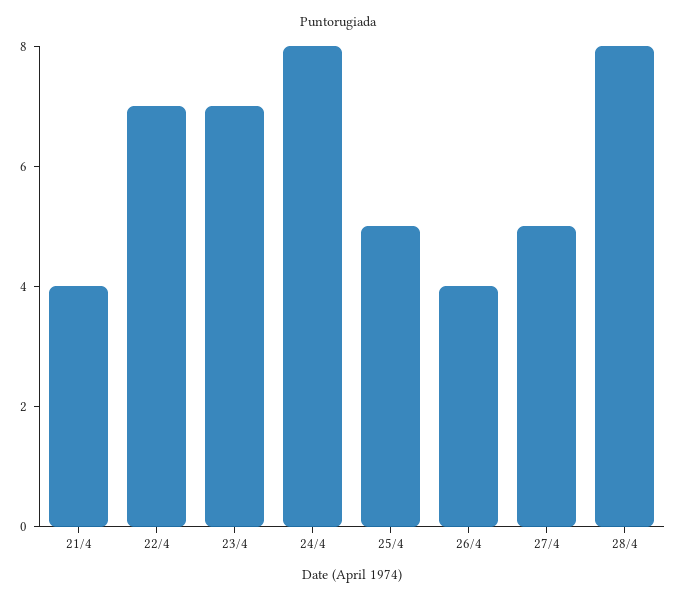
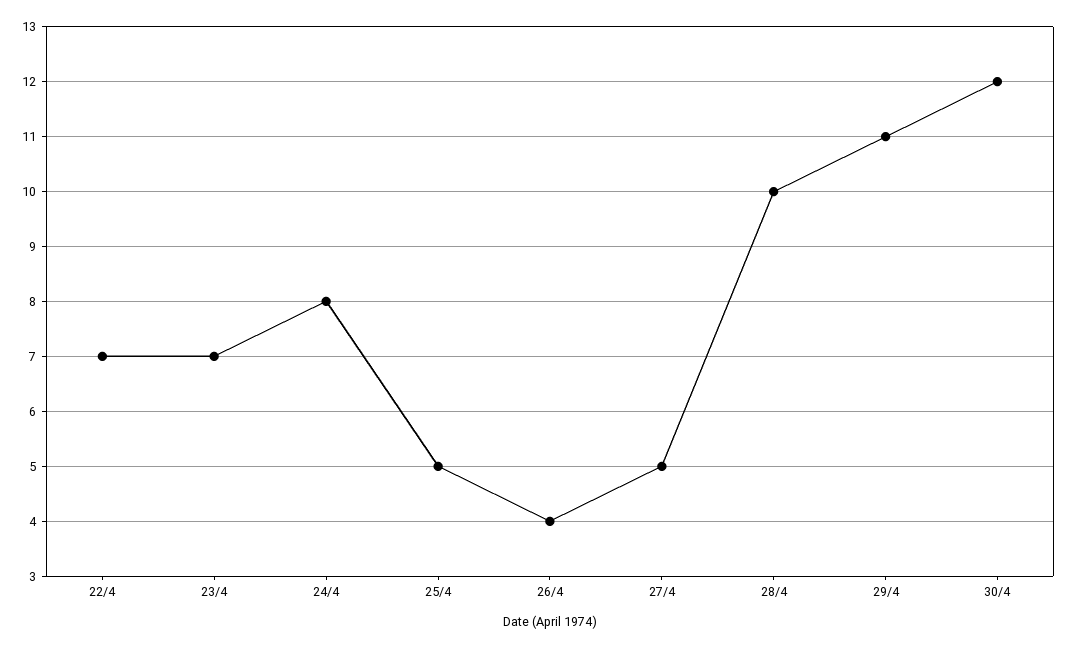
21/4: 4 -> none
28/4: 8 -> 10
29/4: none -> 11
30/4: none -> 12

